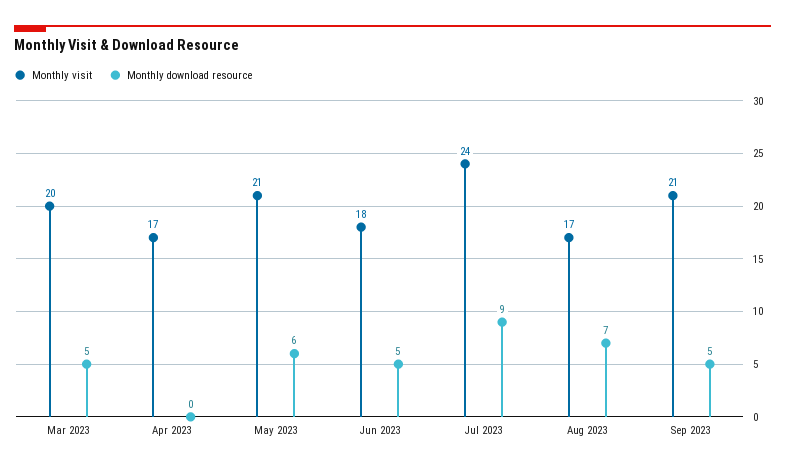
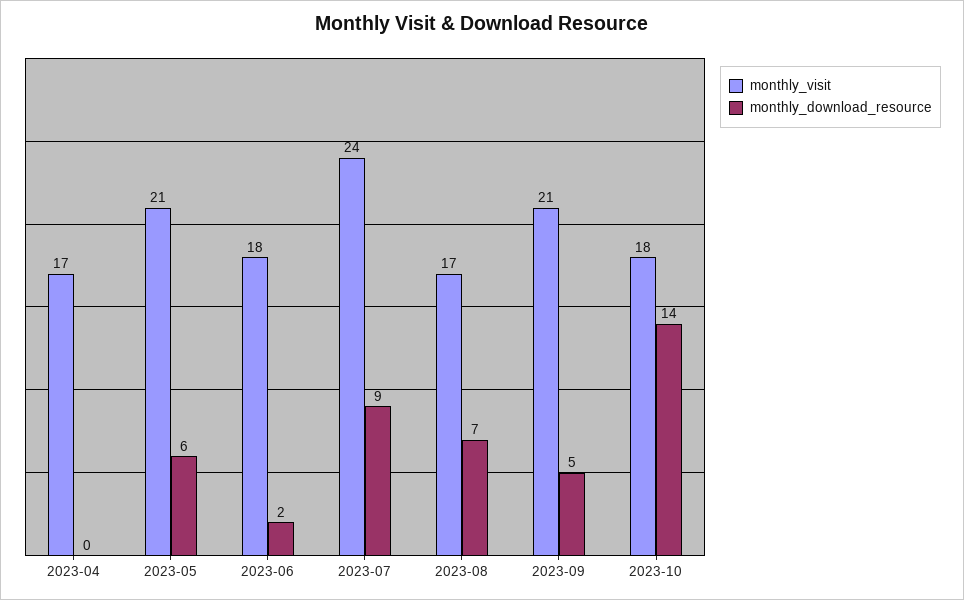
Monthly visit, Mar 2023: 20 -> none
Monthly download resource, Mar 2023: 5 -> none
Monthly download resource, Jun 2023: 5 -> 2
Monthly visit, 2023-10: none -> 18
Monthly download resource, 2023-10: none -> 14

